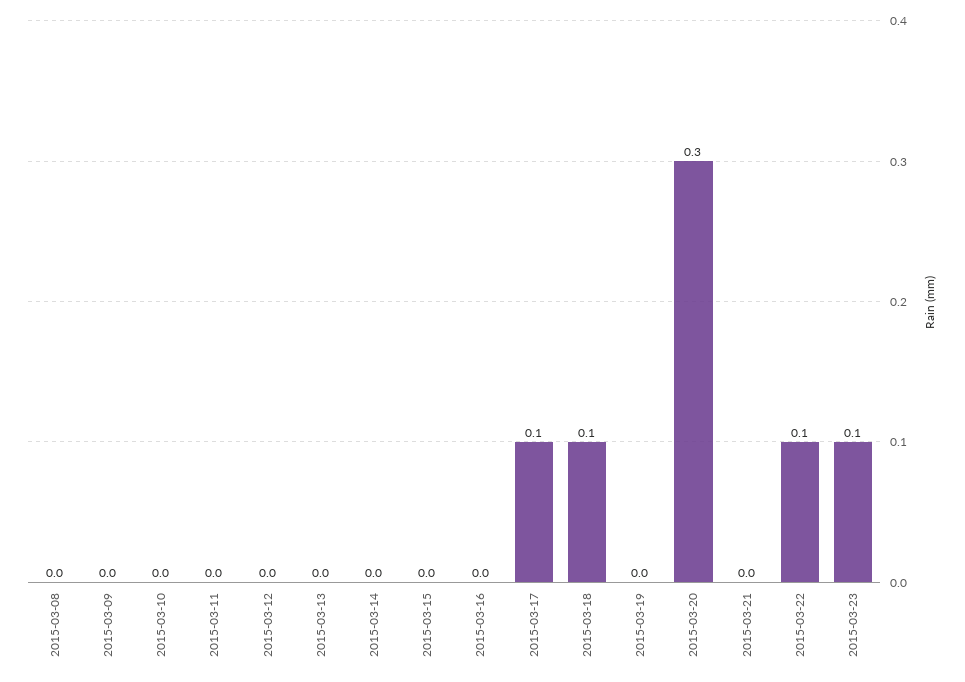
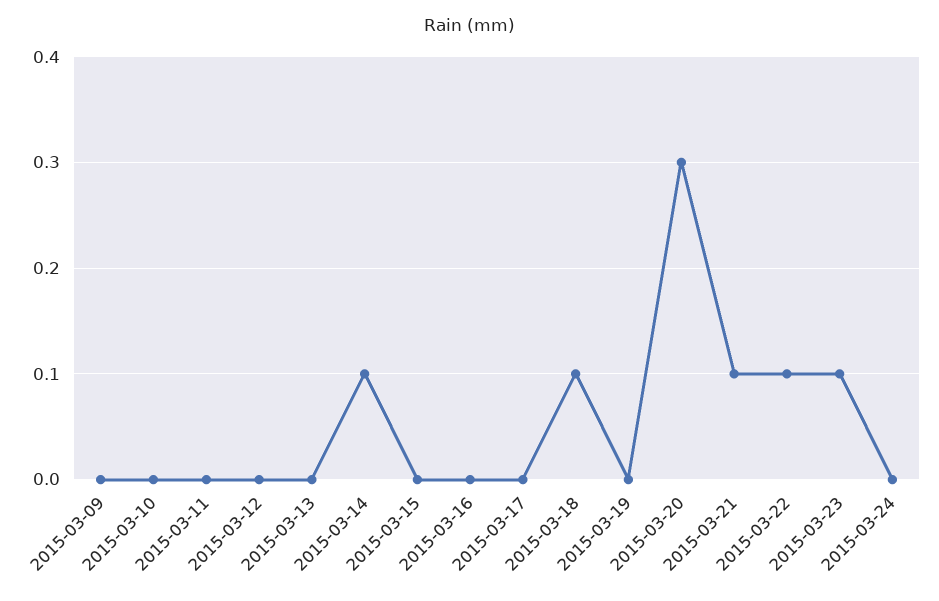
2015-03-08: 0 -> none
2015-03-14: 0 -> 0.1
2015-03-17: 0.1 -> 0
2015-03-21: 0 -> 0.1
2015-03-24: none -> 0

